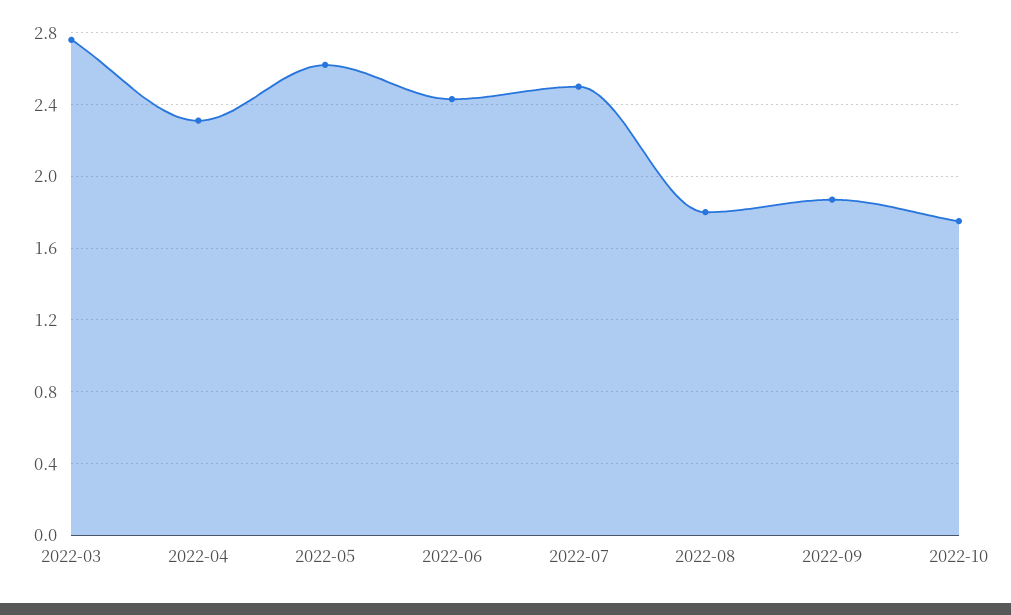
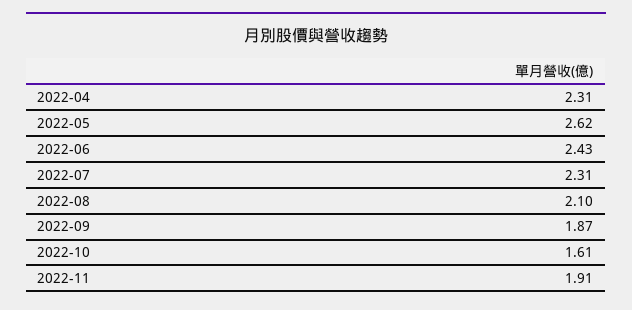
2022-03: 2.75 -> none
2022-07: 2.5 -> 2.31
2022-08: 1.8 -> 2.1
2022-10: 1.75 -> 1.61
2022-11: none -> 1.91

